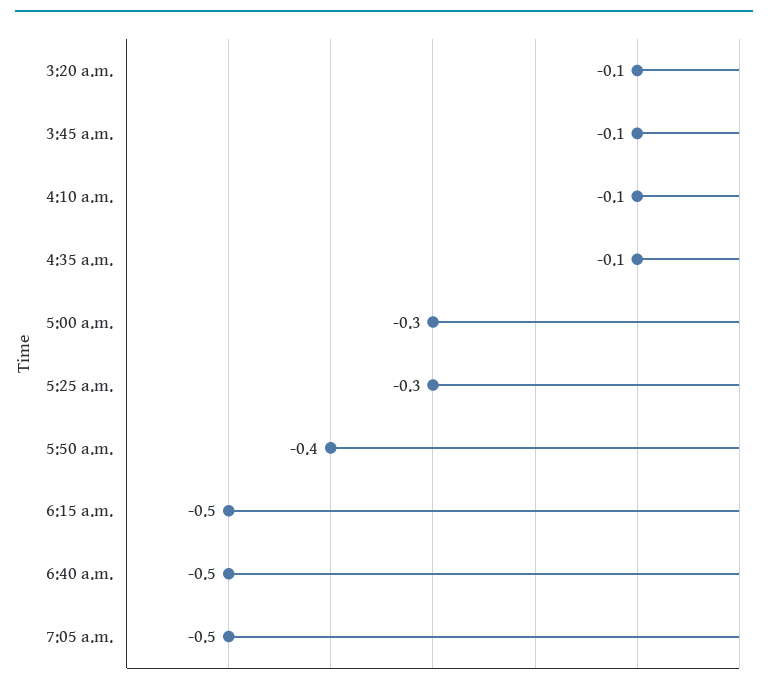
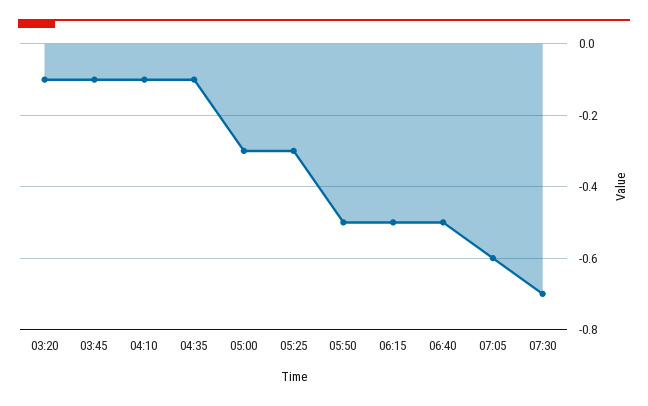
5:50 a.m.: -0.4 -> -0.5
7:05 a.m.: -0.5 -> -0.6
07:30: none -> -0.7

